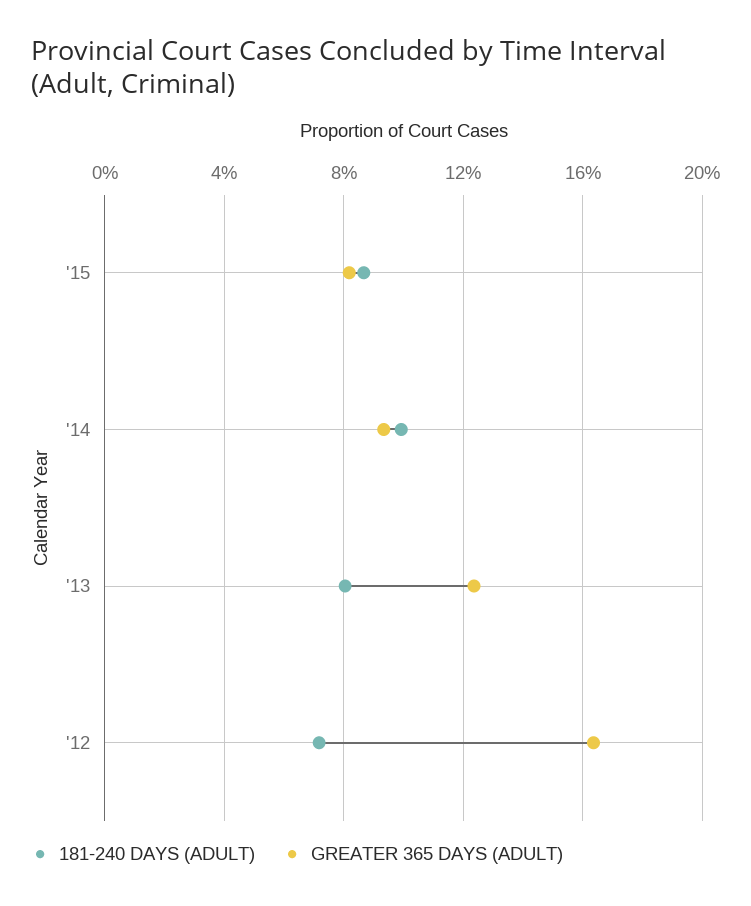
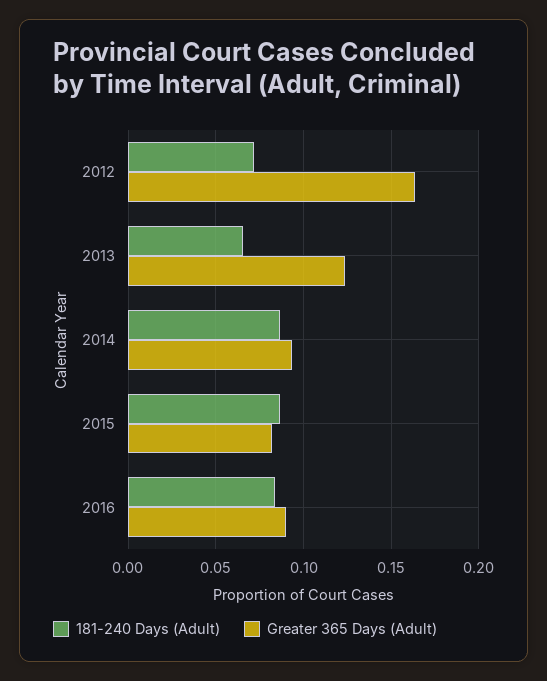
181-240 DAYS (ADULT), '14: 0.1 -> 0.085
181-240 DAYS (ADULT), '13: 0.08 -> 0.065
181-240 DAYS (ADULT), 2016: none -> 0.085
GREATER 365 DAYS (ADULT), 2016: none -> 0.09

